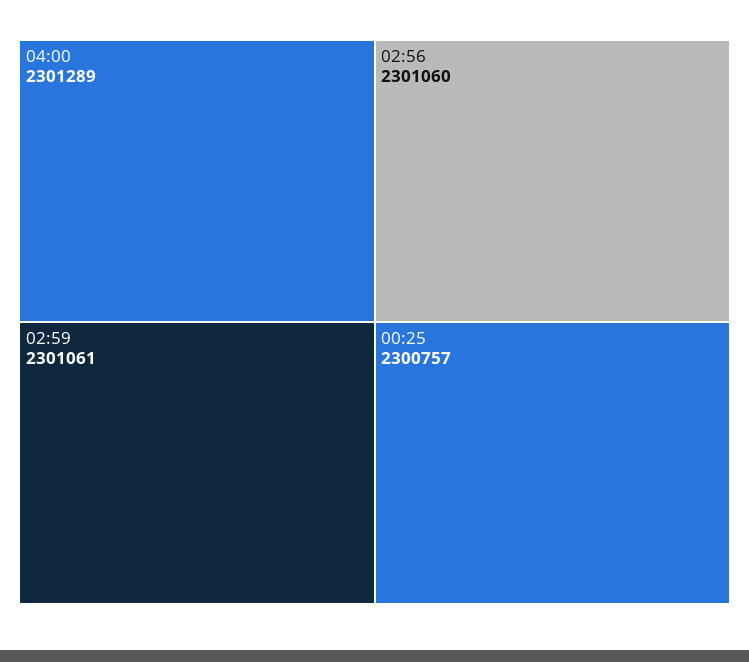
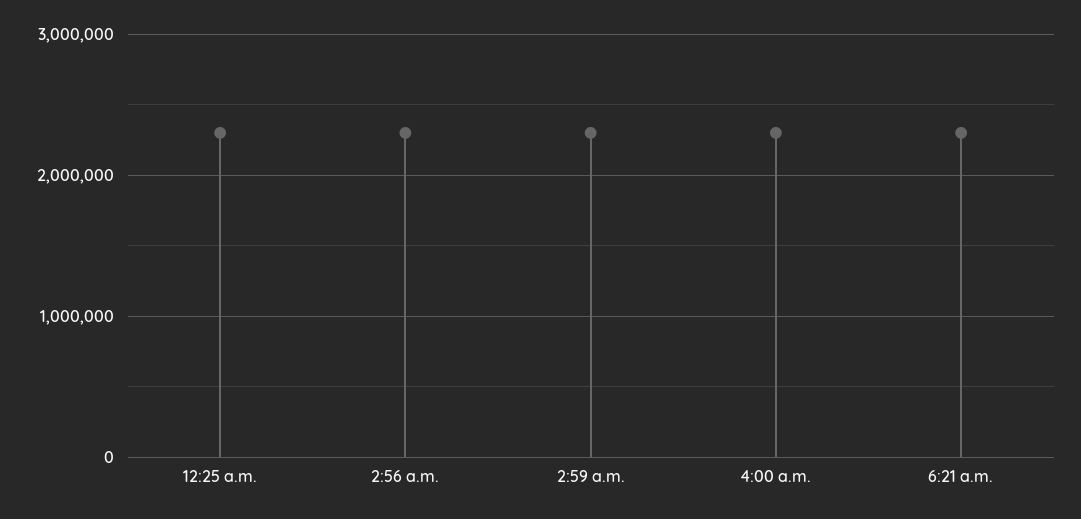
6:21 a.m.: none -> 2300000

